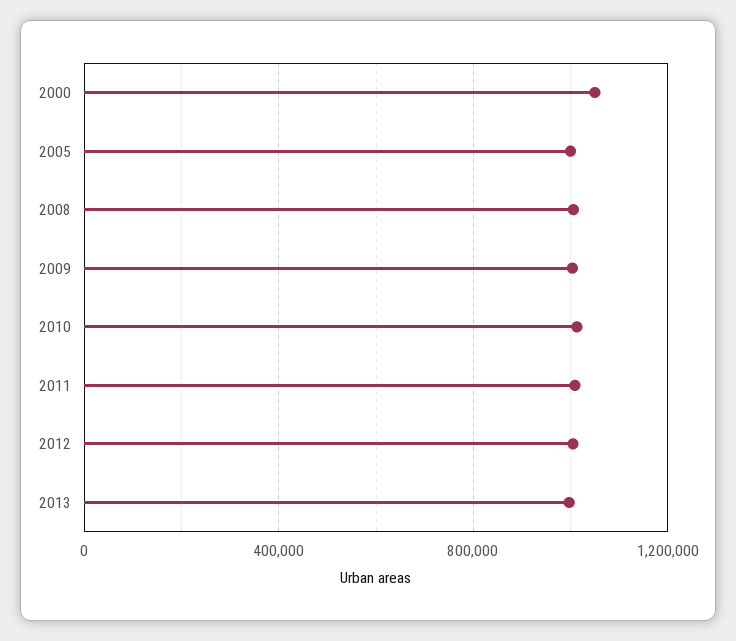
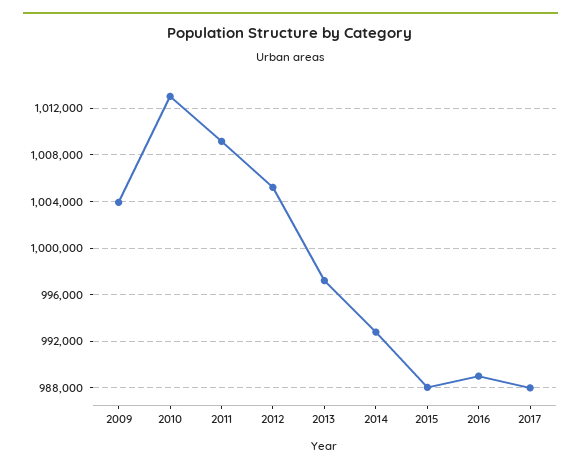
2000: 1050000 -> none
2005: 1000000 -> none
2008: 1000000 -> none
2014: none -> 993000
2015: none -> 988000
2016: none -> 989000
2017: none -> 988000

